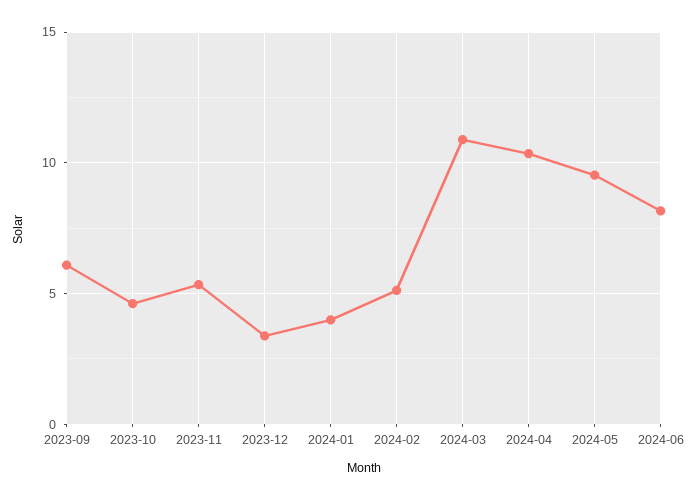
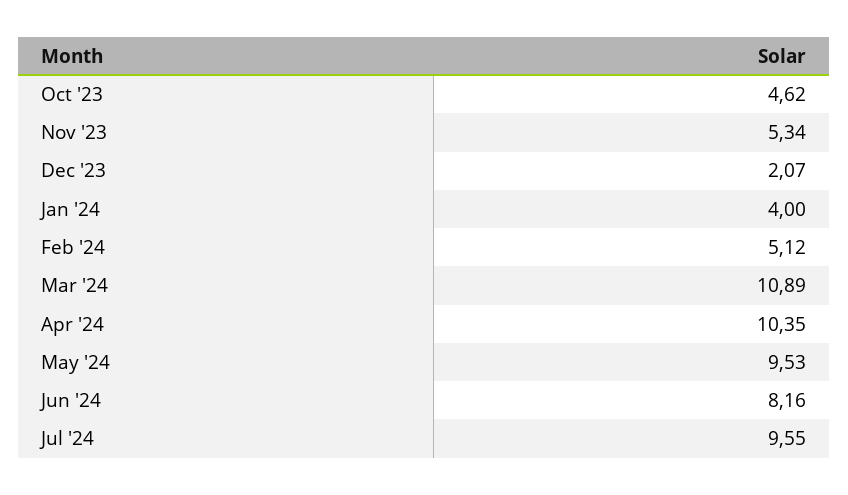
2023-09: 6 -> none
2023-12: 3.5 -> 2.07
Jul '24: none -> 9.55

